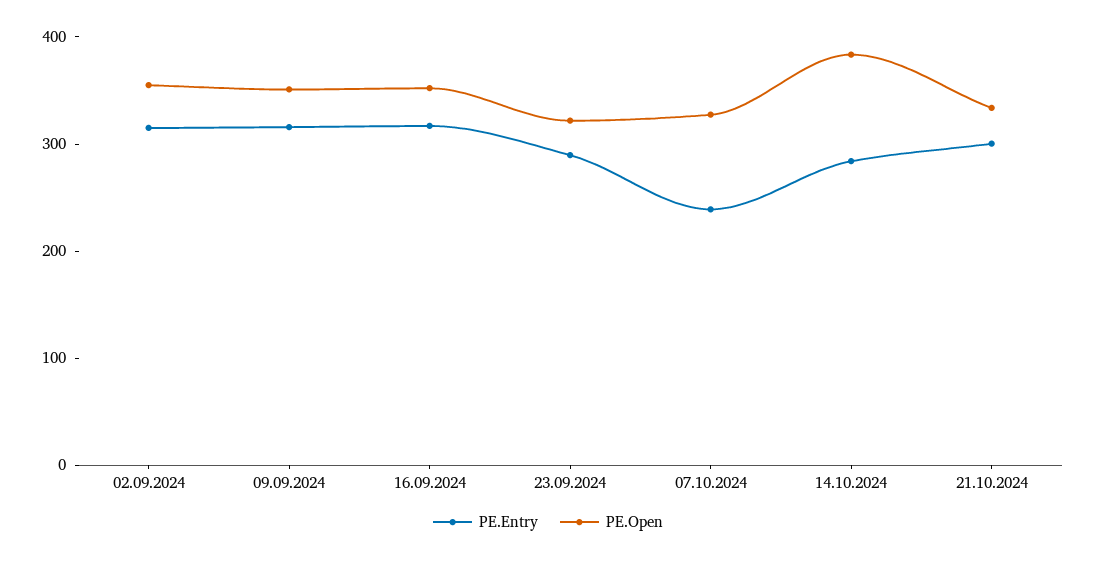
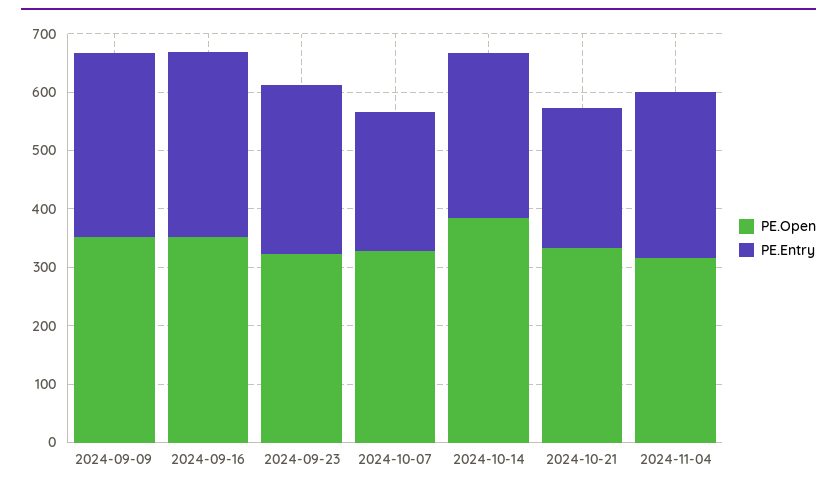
PE.Entry, 02.09.2024: 320 -> none
PE.Open, 02.09.2024: 360 -> none
PE.Entry, 21.10.2024: 300 -> 240
PE.Open, 2024-11-04: none -> 320
PE.Entry, 2024-11-04: none -> 280

